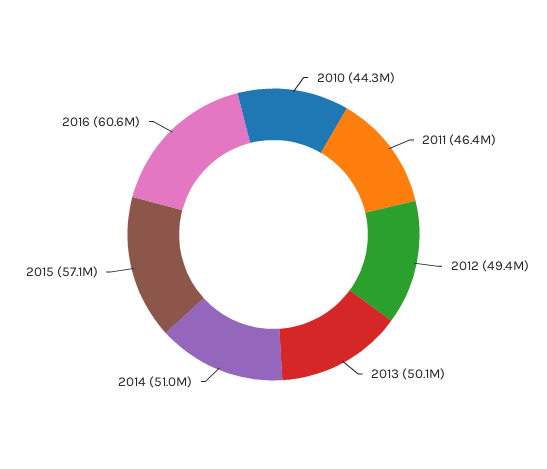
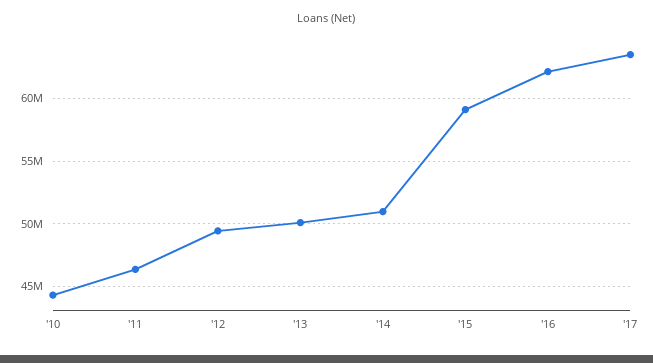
2015: 57100000 -> 59000000
2016: 60600000 -> 62000000
'17: none -> 63500000

